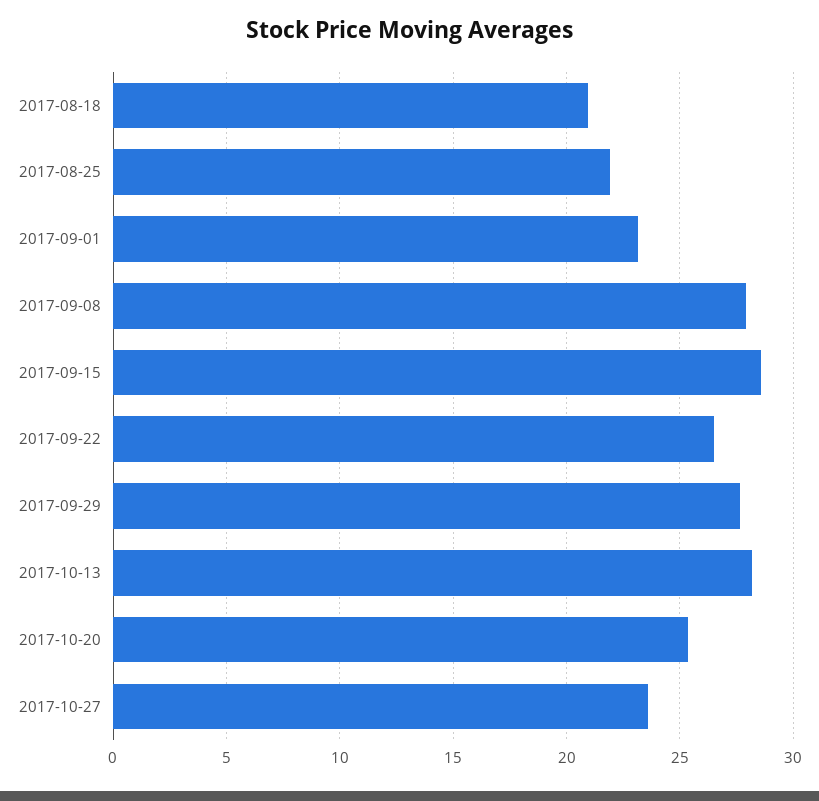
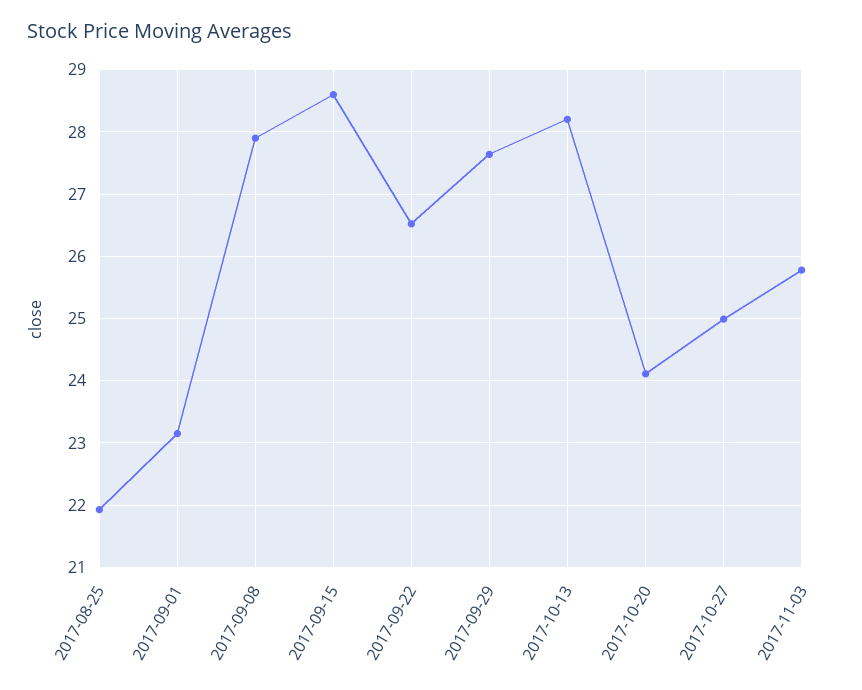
2017-08-18: 21 -> none
2017-10-20: 25.5 -> 24.1
2017-10-27: 23.5 -> 25
2017-11-03: none -> 25.8

